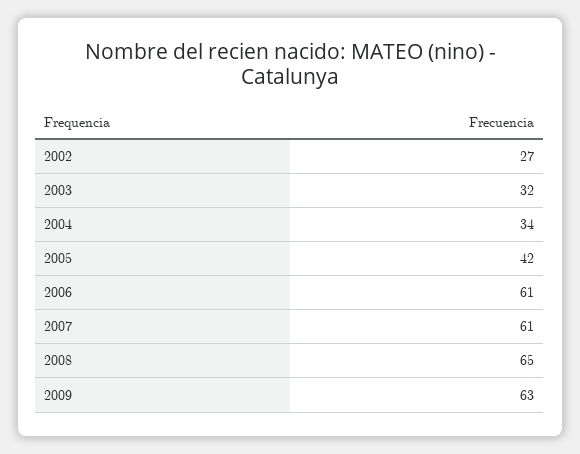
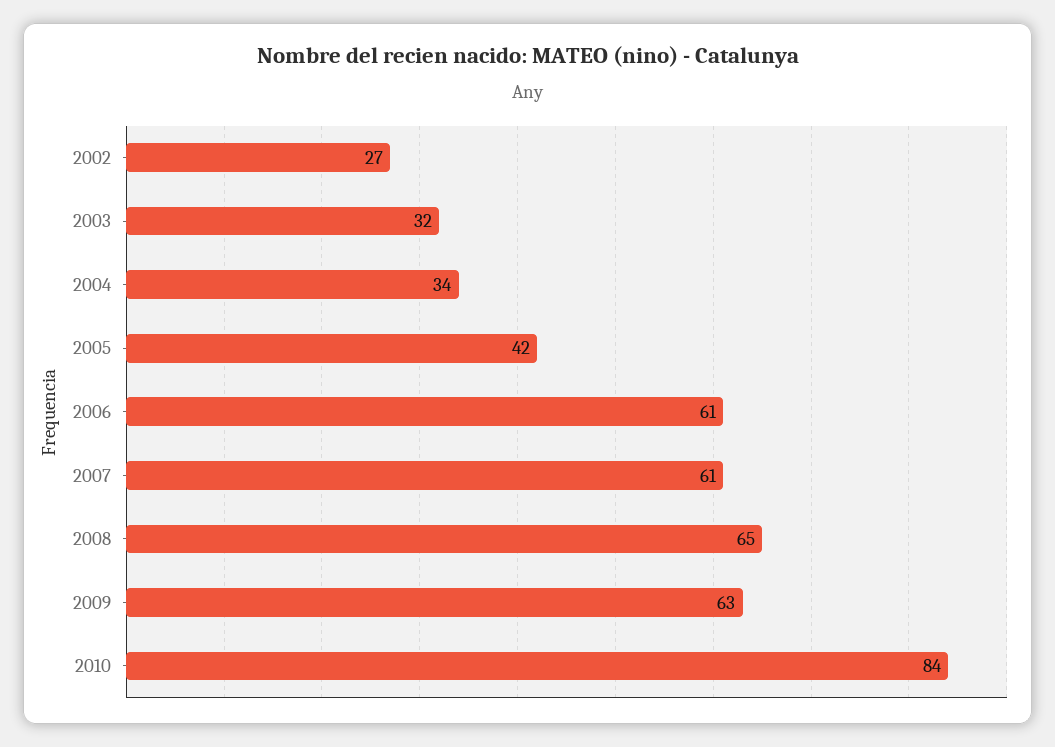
2010: none -> 84

